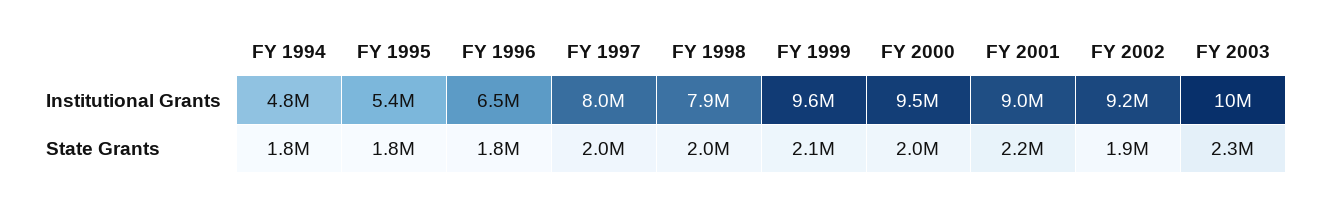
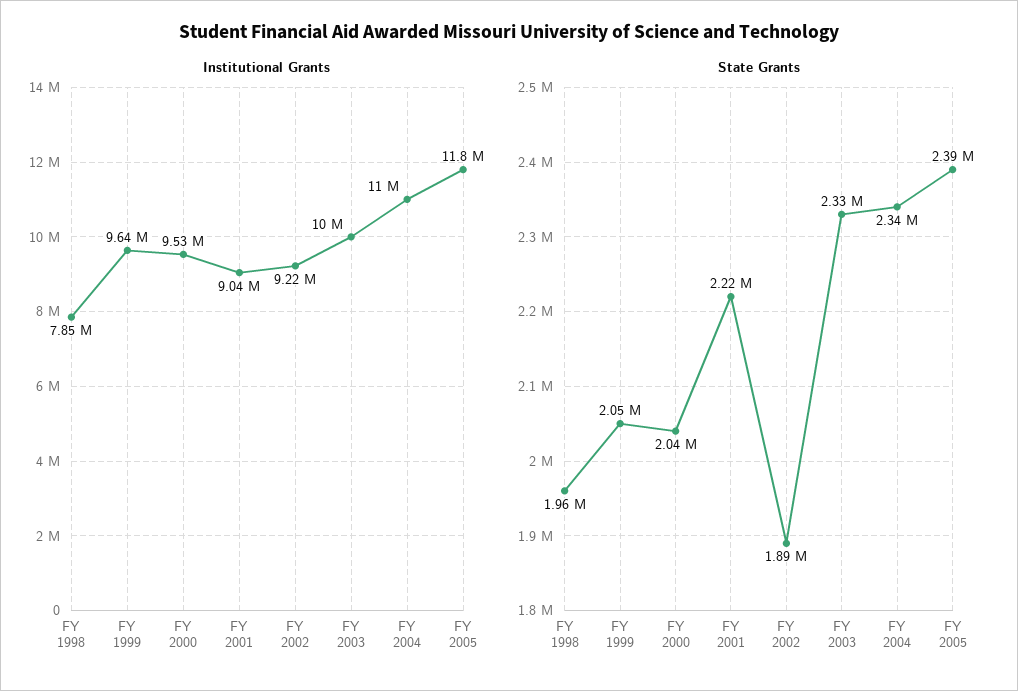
Institutional Grants, FY 1994: 4800000 -> none
Institutional Grants, FY 1995: 5400000 -> none
Institutional Grants, FY 1996: 6500000 -> none
Institutional Grants, FY 1997: 8000000 -> none
State Grants, FY 1994: 1800000 -> none
State Grants, FY 1995: 1800000 -> none
State Grants, FY 1996: 1800000 -> none
State Grants, FY 1997: 2000000 -> none
Institutional Grants, FY 2004: none -> 11000000
Institutional Grants, FY 2005: none -> 11800000
State Grants, FY 2004: none -> 2340000
State Grants, FY 2005: none -> 2390000

